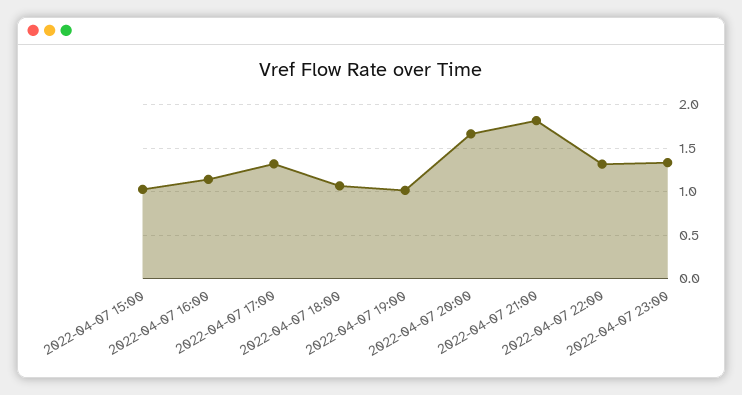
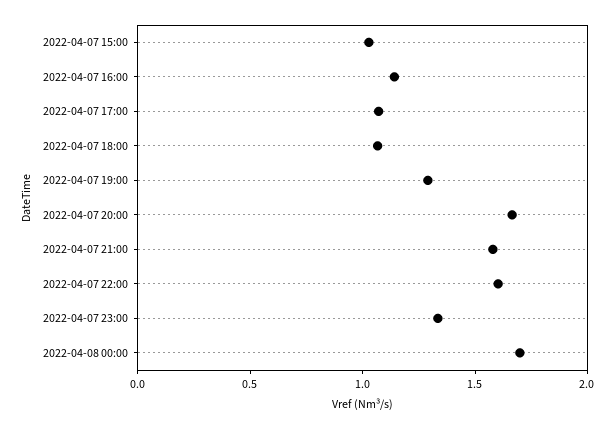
2022-04-07 17:00: 1.3 -> 1.1
2022-04-07 19:00: 1 -> 1.3
2022-04-07 21:00: 1.8 -> 1.6
2022-04-07 22:00: 1.3 -> 1.6
2022-04-08 00:00: none -> 1.7

